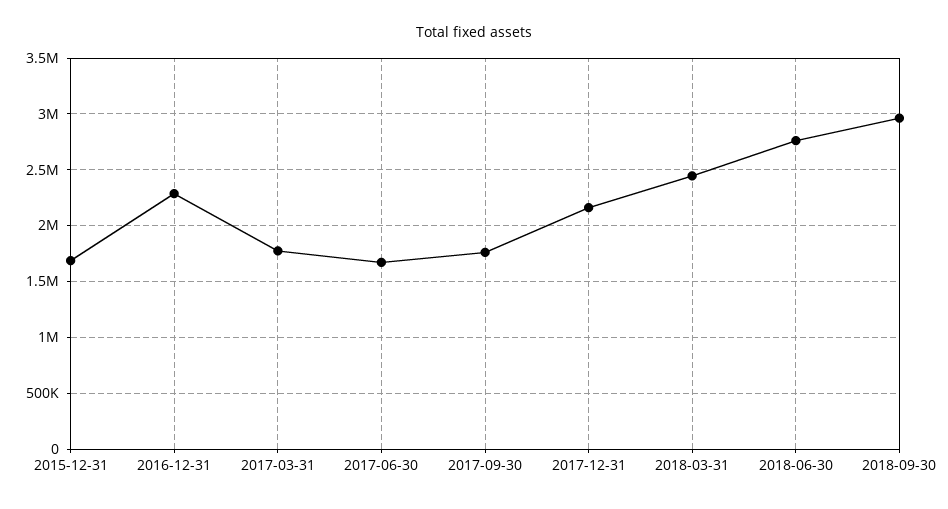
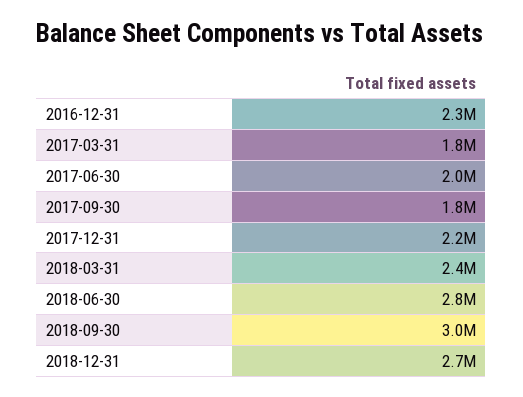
2015-12-31: 1700000 -> none
2017-06-30: 1700000 -> 2000000
2018-12-31: none -> 2700000

